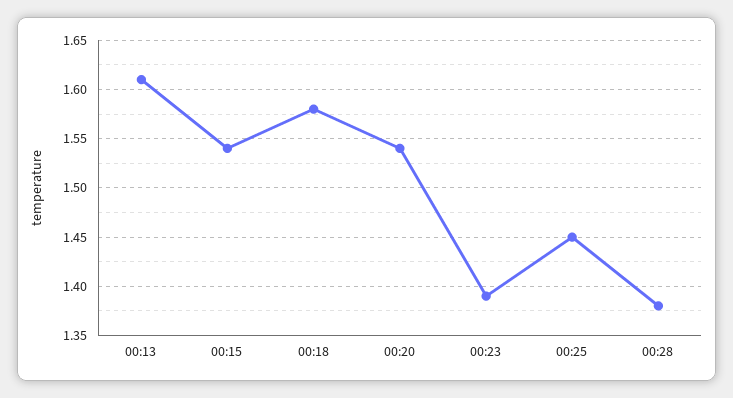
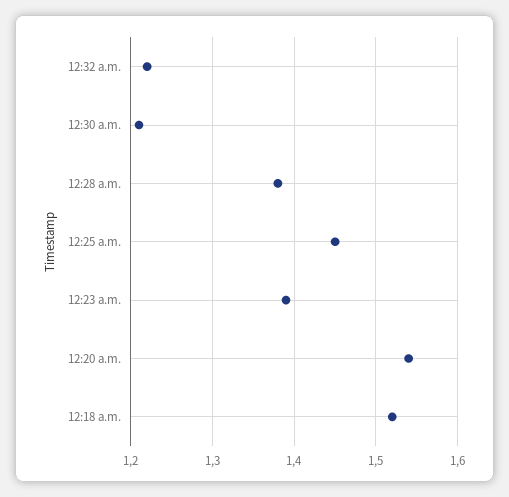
00:13: 1.61 -> none
00:15: 1.54 -> none
00:18: 1.58 -> 1.52
12:32 a.m.: none -> 1.22
12:30 a.m.: none -> 1.21

